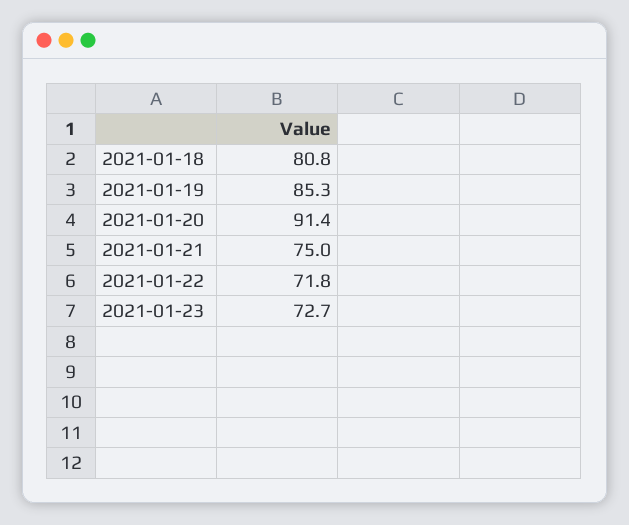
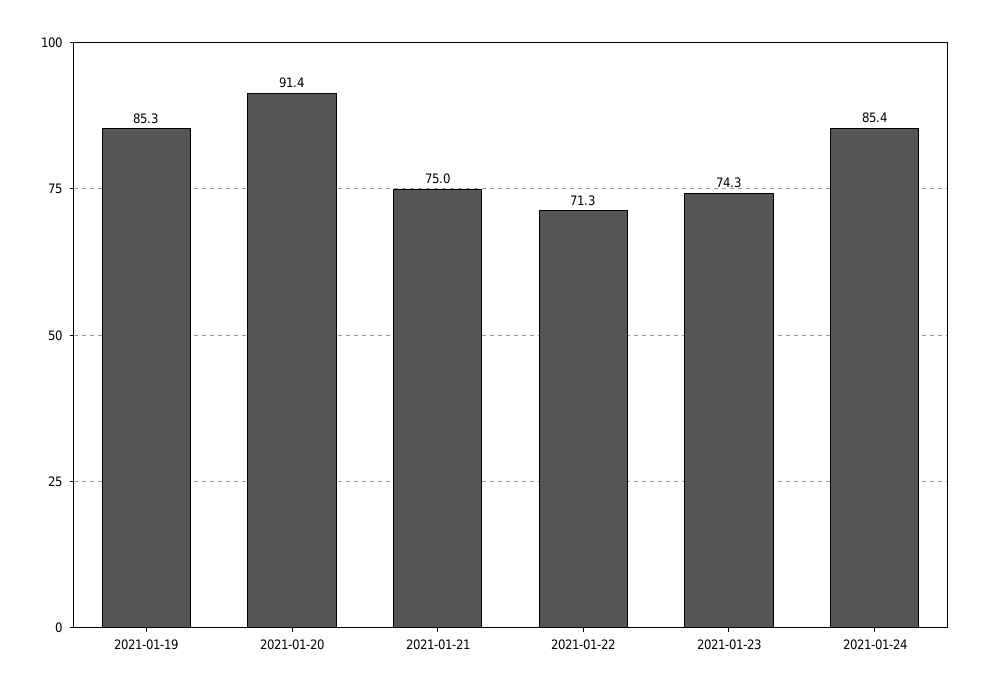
2021-01-18: 80.8 -> none
2021-01-22: 71.8 -> 71.3
2021-01-23: 72.7 -> 74.3
2021-01-24: none -> 85.4

